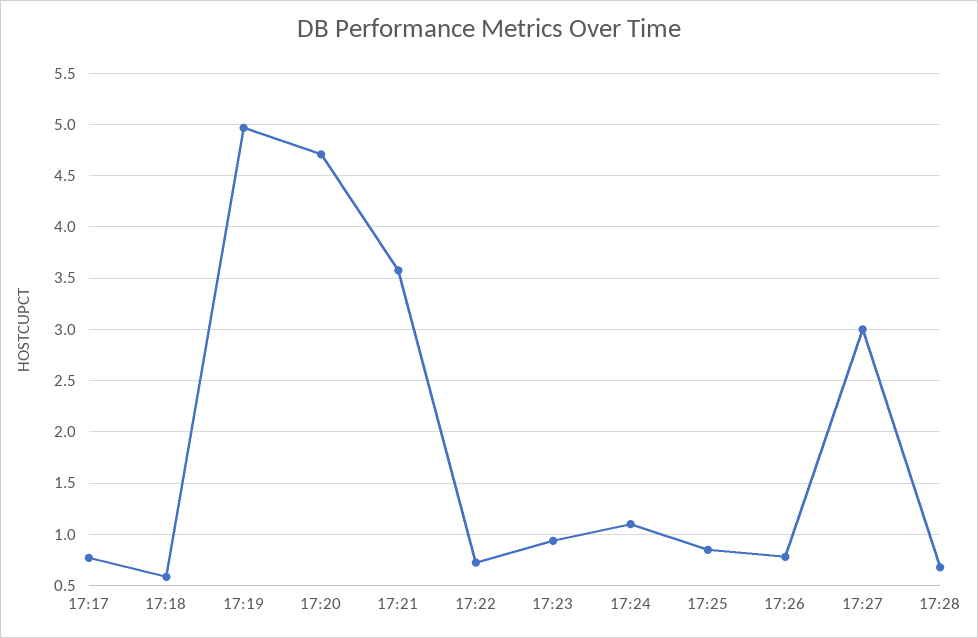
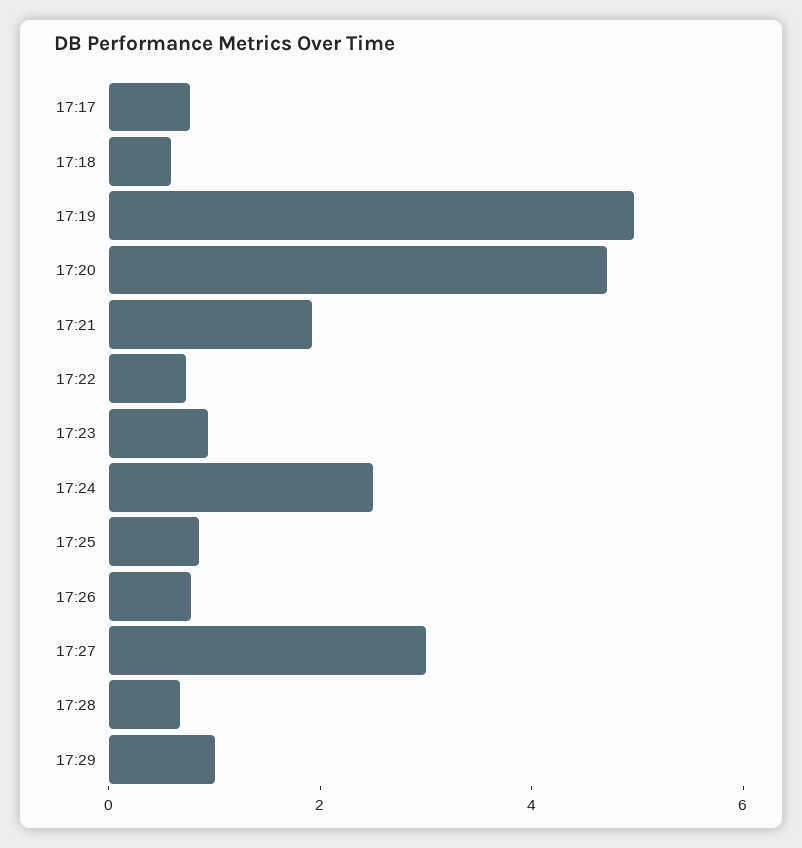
17:21: 3.6 -> 2
17:24: 1.1 -> 2.5
17:29: none -> 1

